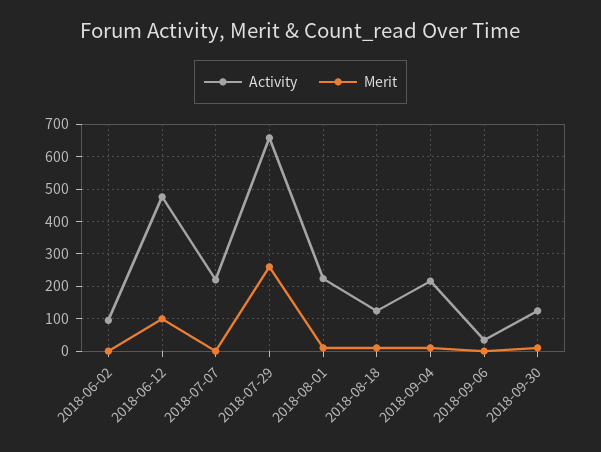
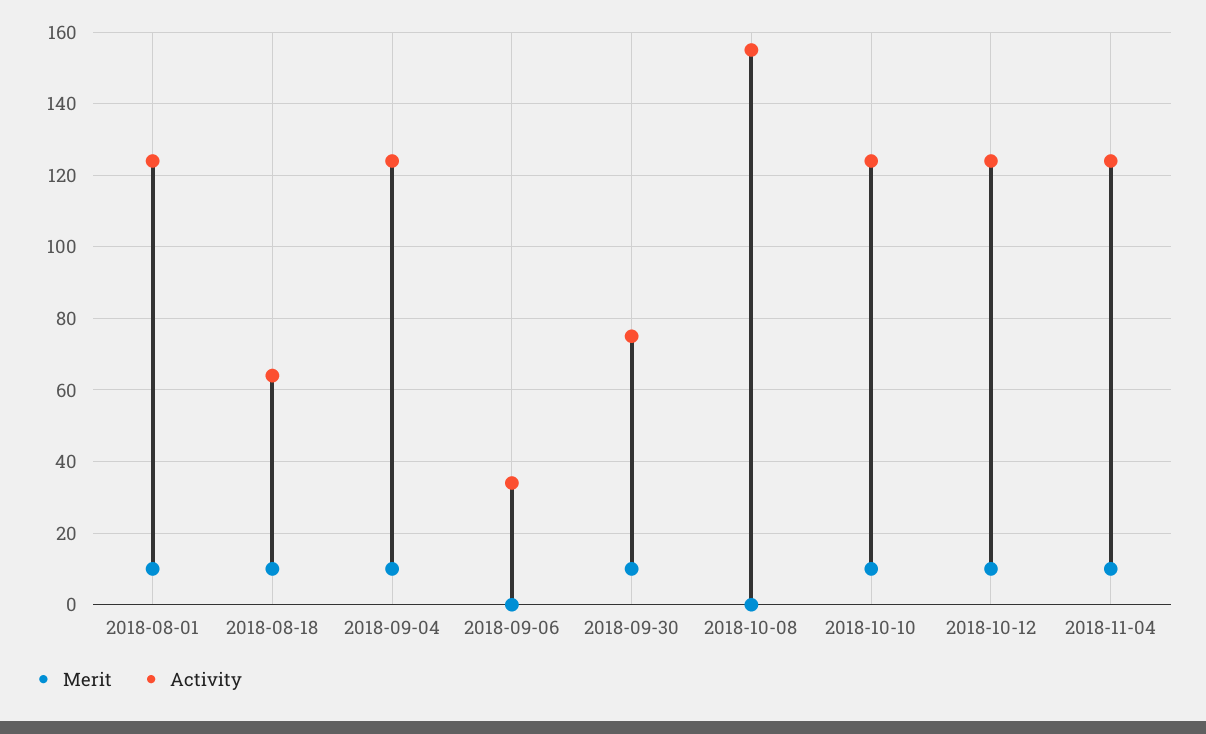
Activity, 2018-06-02: 100 -> none
Merit, 2018-06-02: 0 -> none
Activity, 2018-06-12: 480 -> none
Merit, 2018-06-12: 100 -> none
Activity, 2018-07-07: 220 -> none
Merit, 2018-07-07: 0 -> none
Activity, 2018-07-29: 660 -> none
Merit, 2018-07-29: 260 -> none
Activity, 2018-08-01: 220 -> 125
Activity, 2018-08-18: 120 -> 65
Activity, 2018-09-04: 220 -> 125
Activity, 2018-09-30: 120 -> 75
Merit, 2018-10-08: none -> 0
Activity, 2018-10-08: none -> 155
Merit, 2018-10-10: none -> 10
Activity, 2018-10-10: none -> 125
Merit, 2018-10-12: none -> 10
Activity, 2018-10-12: none -> 125
Merit, 2018-11-04: none -> 10
Activity, 2018-11-04: none -> 125

